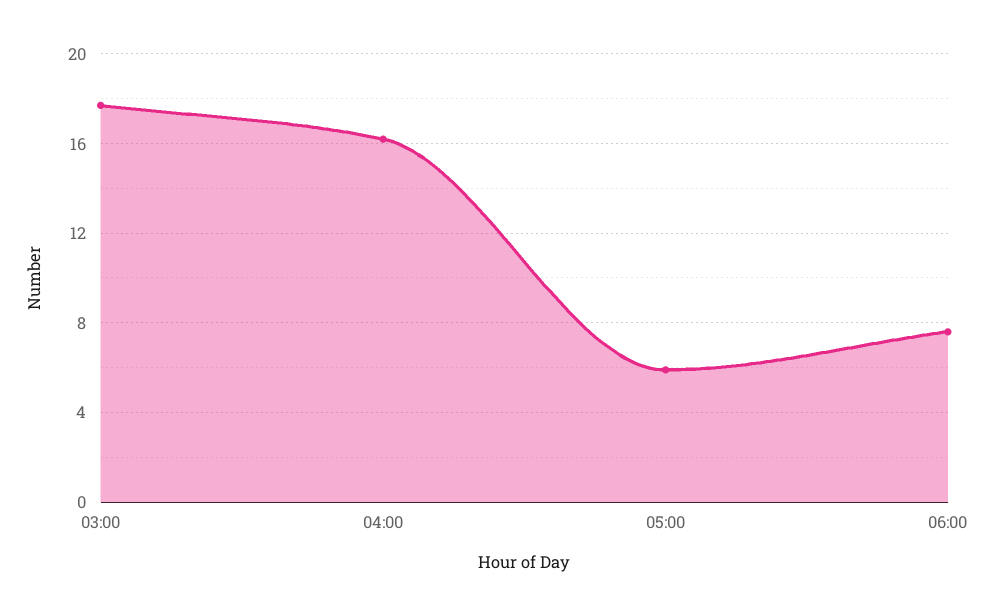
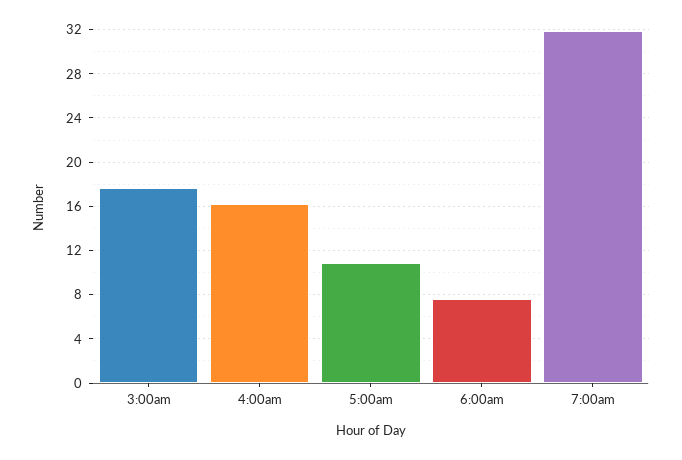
05:00: 6 -> 11
7:00am: none -> 32

